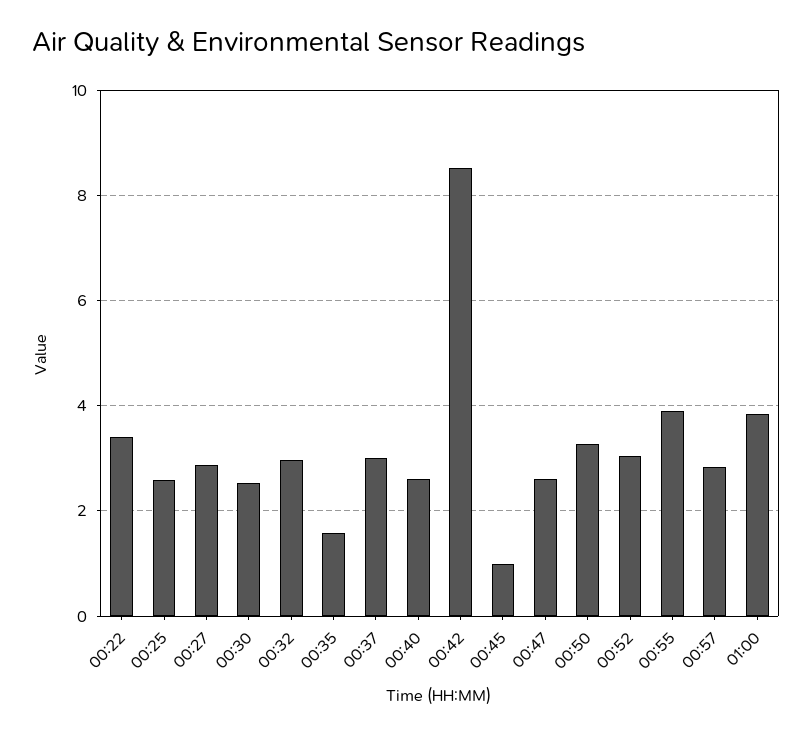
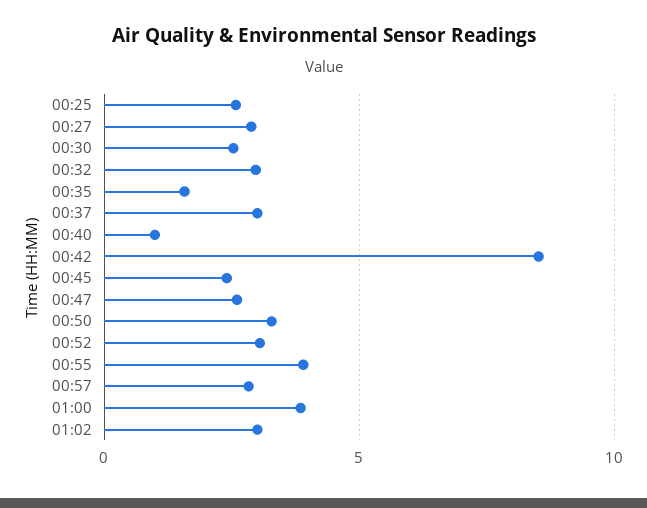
00:22: 3.4 -> none
00:40: 2.6 -> 1
00:45: 1 -> 2.5
01:02: none -> 3

